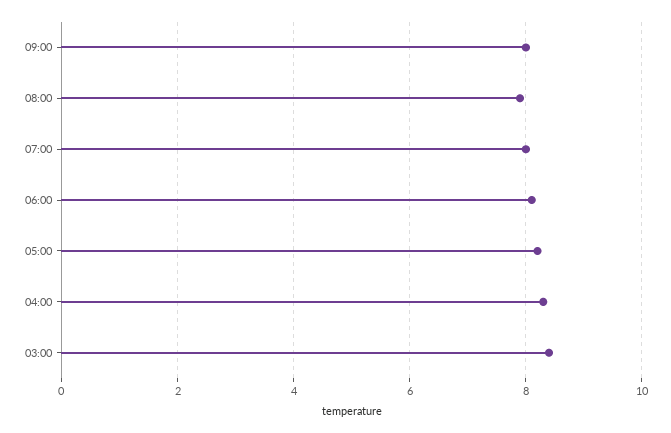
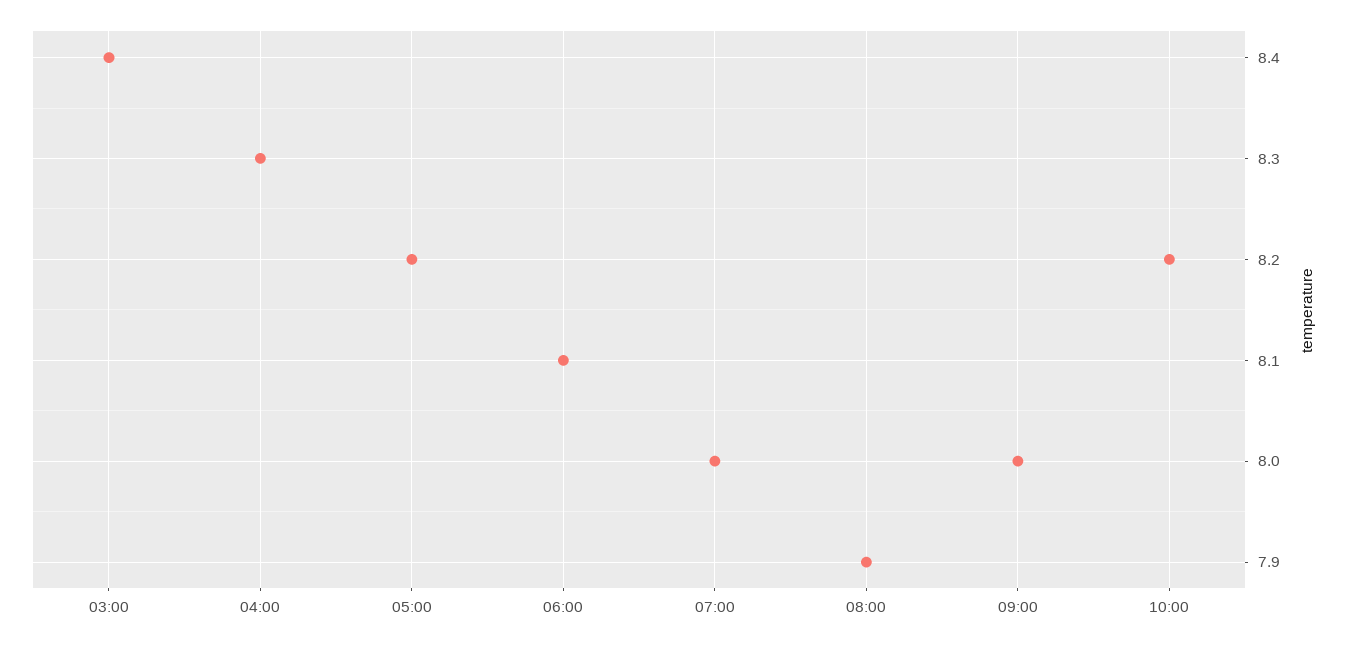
10:00: none -> 8.2

